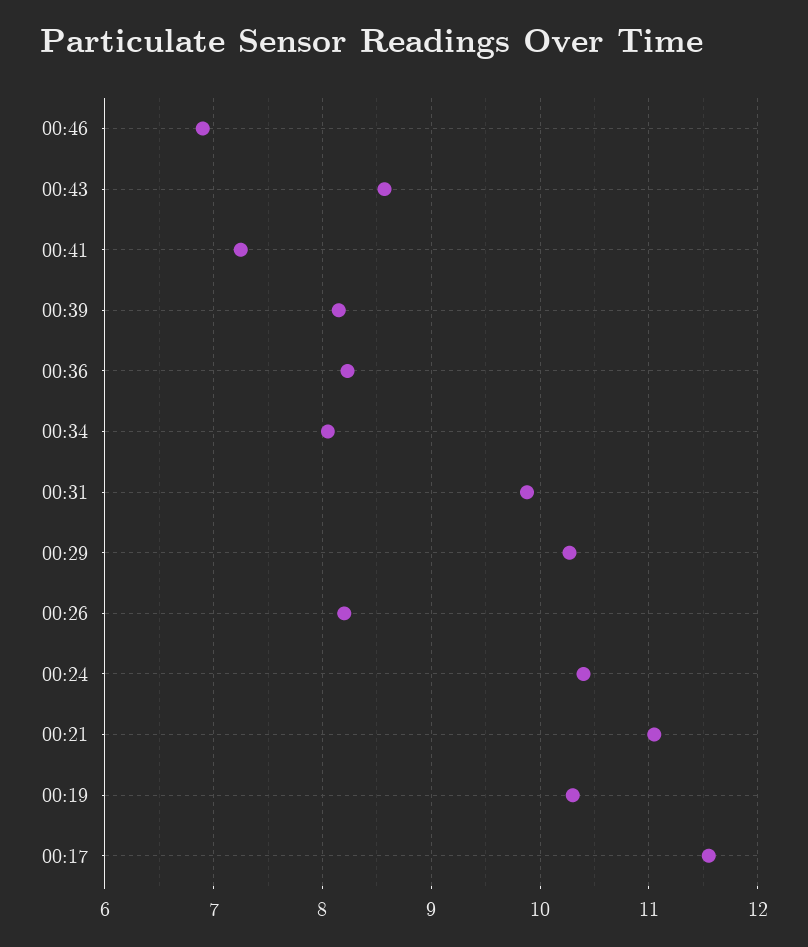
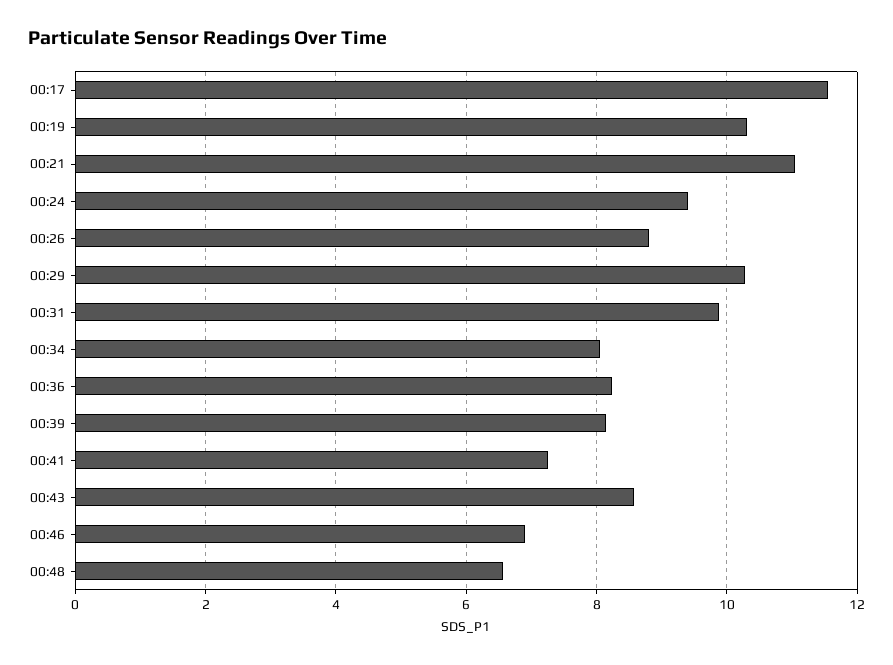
00:26: 8.2 -> 8.8
00:24: 10.4 -> 9.4
00:48: none -> 6.6

